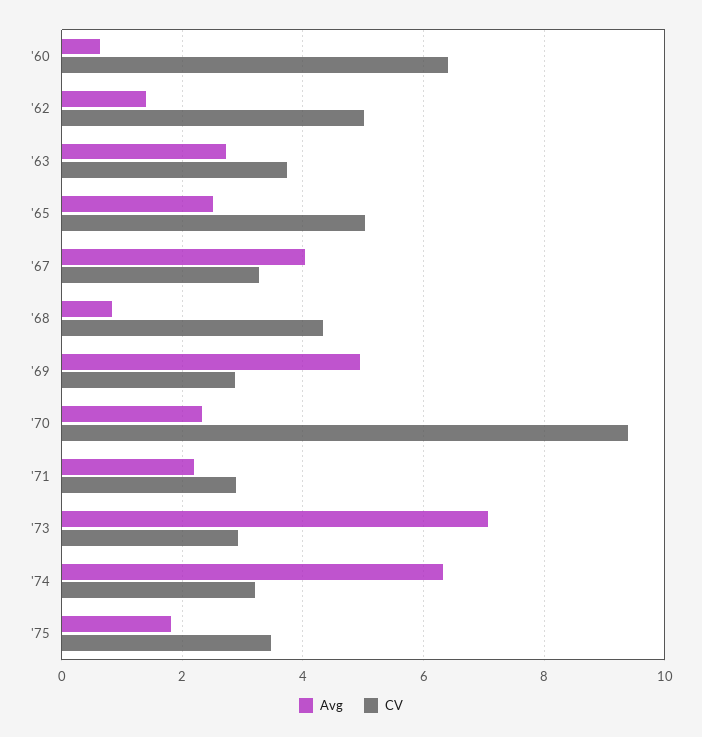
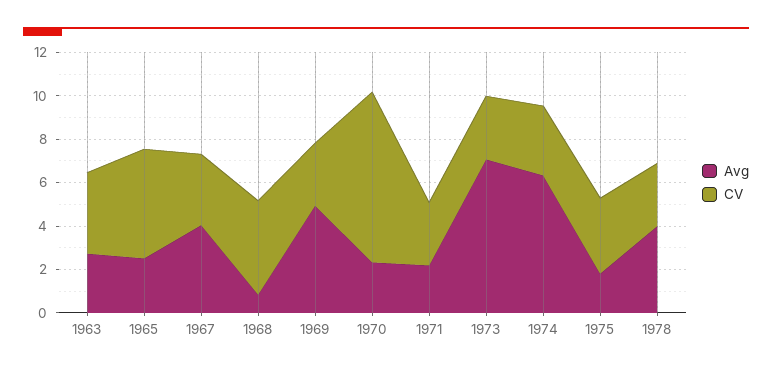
Avg, '60: 0.6 -> none
CV, '60: 6.4 -> none
Avg, '62: 1.4 -> none
CV, '62: 5 -> none
CV, '70: 9.4 -> 8
Avg, 1978: none -> 4
CV, 1978: none -> 3

